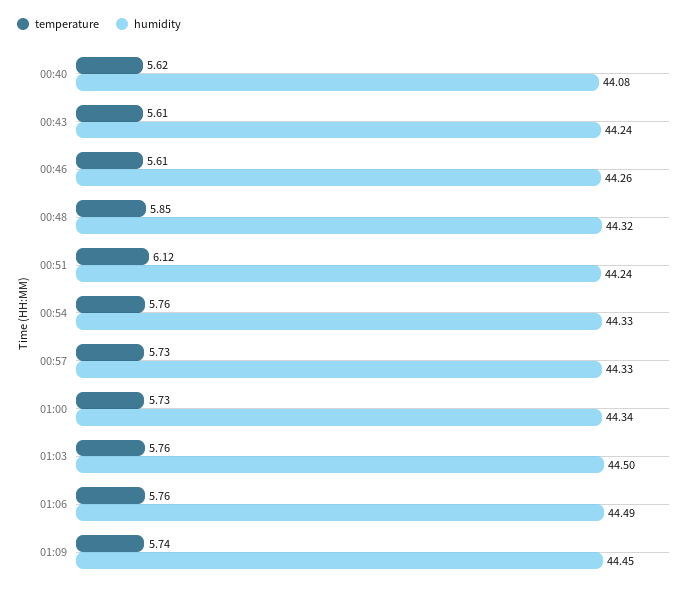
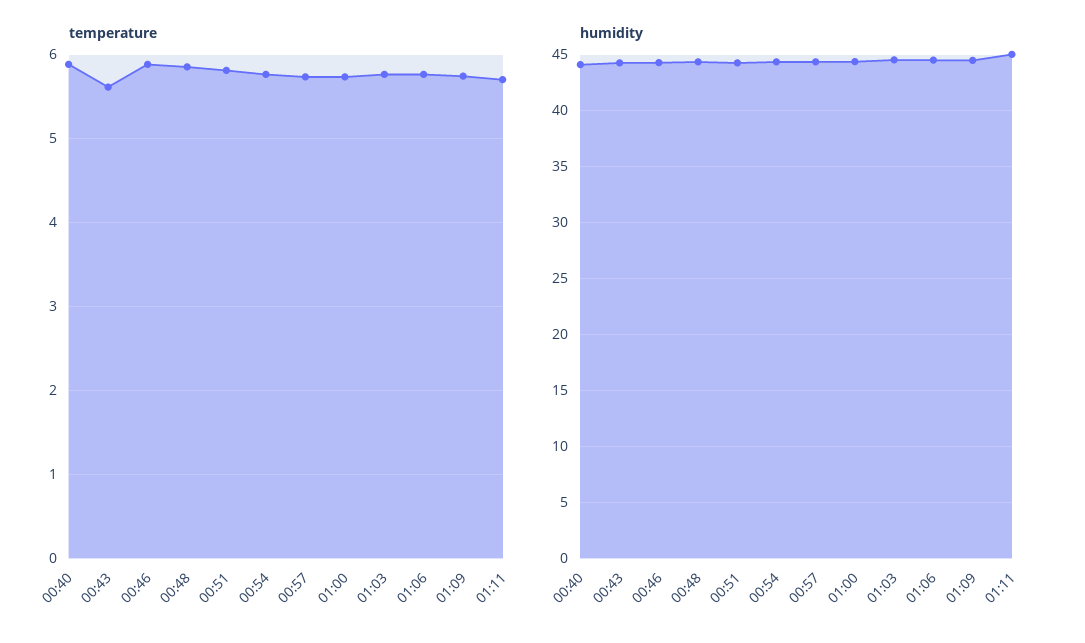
temperature, 00:40: 5.62 -> 5.9
temperature, 00:46: 5.61 -> 5.9
temperature, 00:51: 6.12 -> 5.8
temperature, 01:11: none -> 5.7
humidity, 01:11: none -> 45

